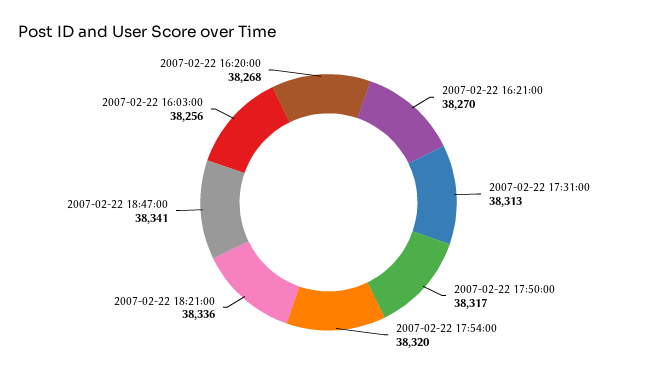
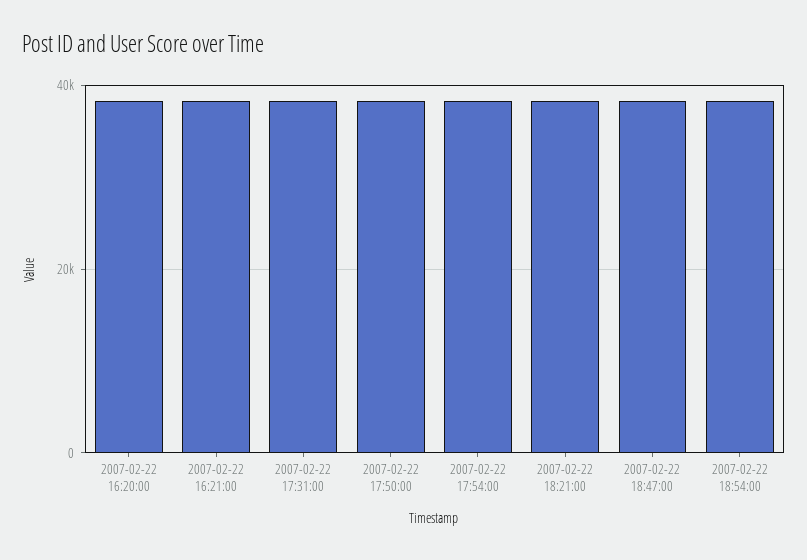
2007-02-22 16:03:00: 38256 -> none
2007-02-22 18:54:00: none -> 38000

